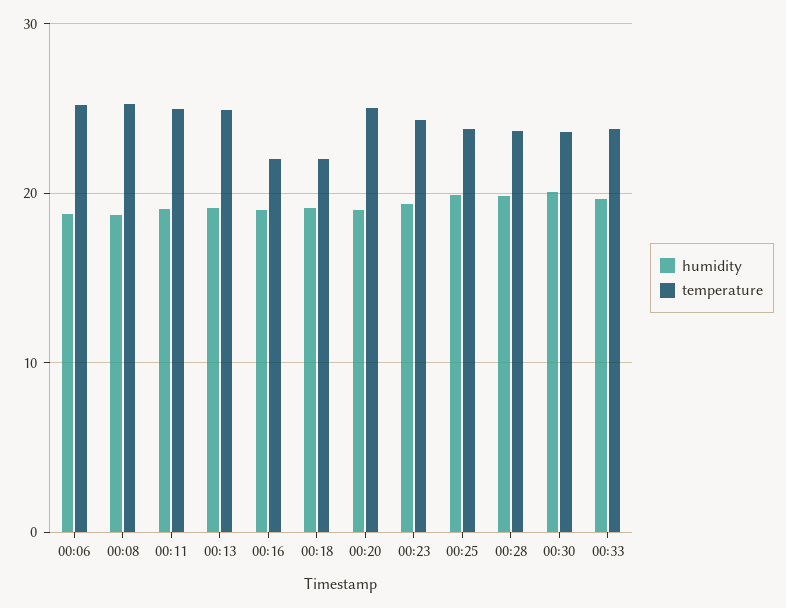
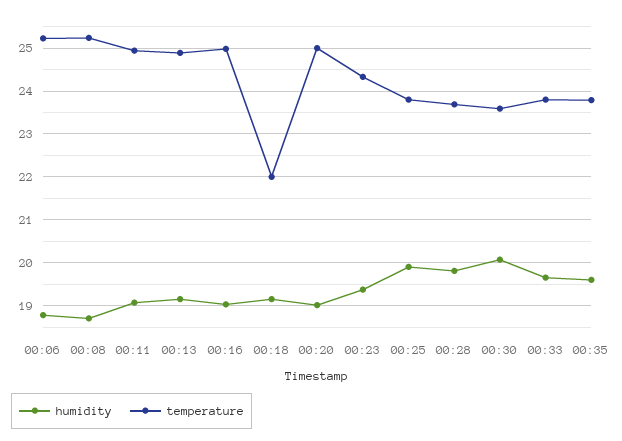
temperature, 00:16: 22 -> 25
humidity, 00:35: none -> 19.6
temperature, 00:35: none -> 23.8

